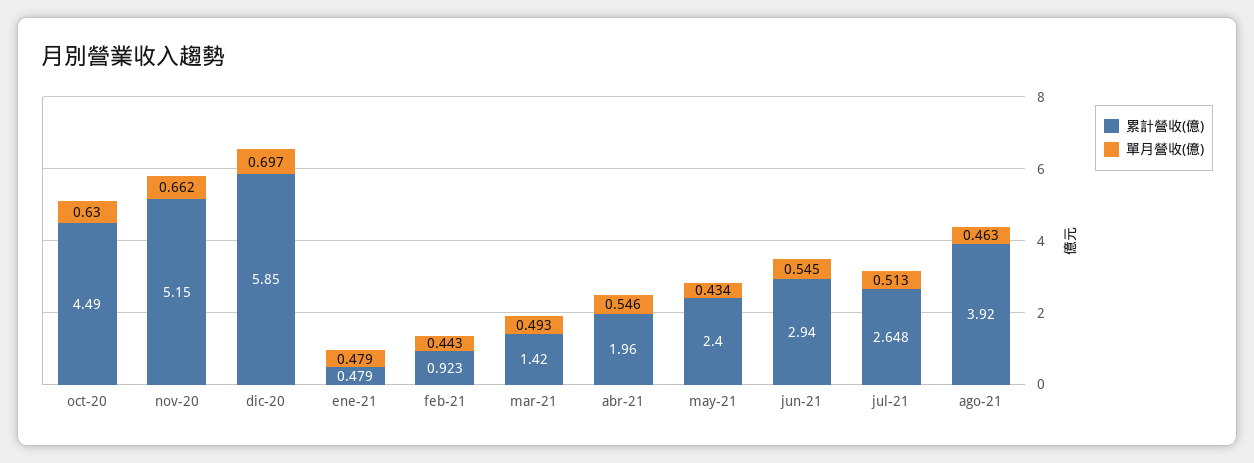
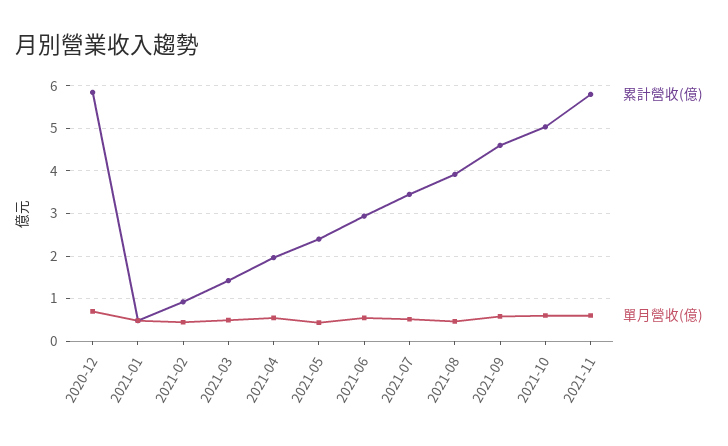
累計營收(億), oct-20: 4.49 -> none
單月營收(億), oct-20: 0.63 -> none
累計營收(億), nov-20: 5.15 -> none
單月營收(億), nov-20: 0.662 -> none
累計營收(億), jul-21: 2.648 -> 3.4
累計營收(億), 2021-09: none -> 4.6
單月營收(億), 2021-09: none -> 0.6
累計營收(億), 2021-10: none -> 5
單月營收(億), 2021-10: none -> 0.6
累計營收(億), 2021-11: none -> 5.8
單月營收(億), 2021-11: none -> 0.6

